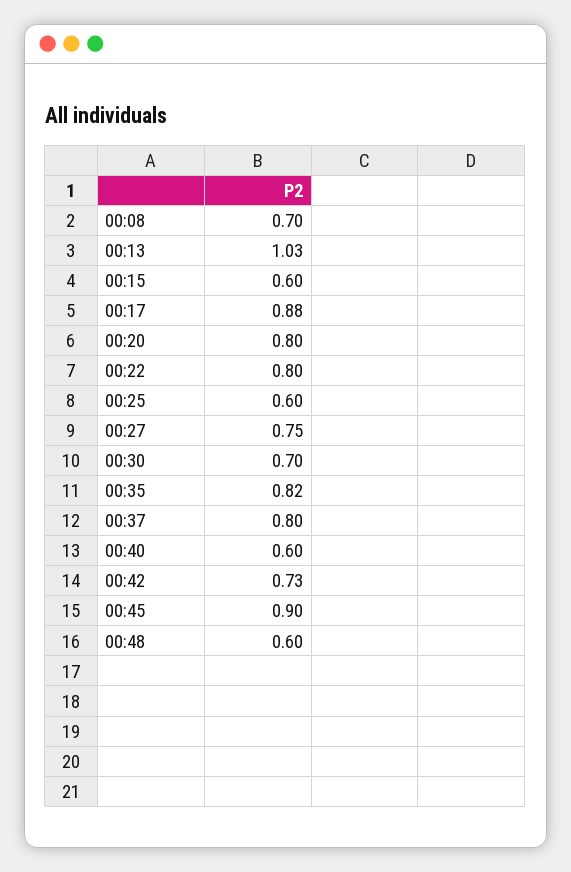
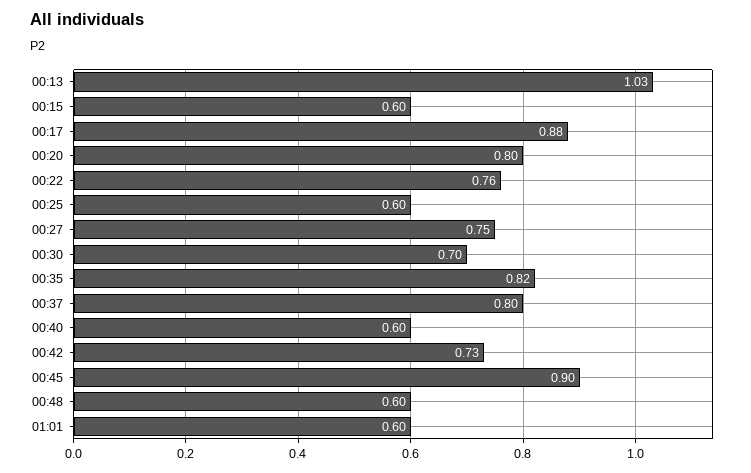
00:08: 0.7 -> none
00:22: 0.8 -> 0.76
01:01: none -> 0.6

